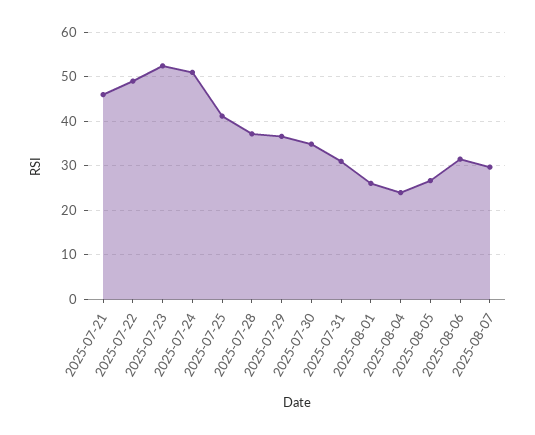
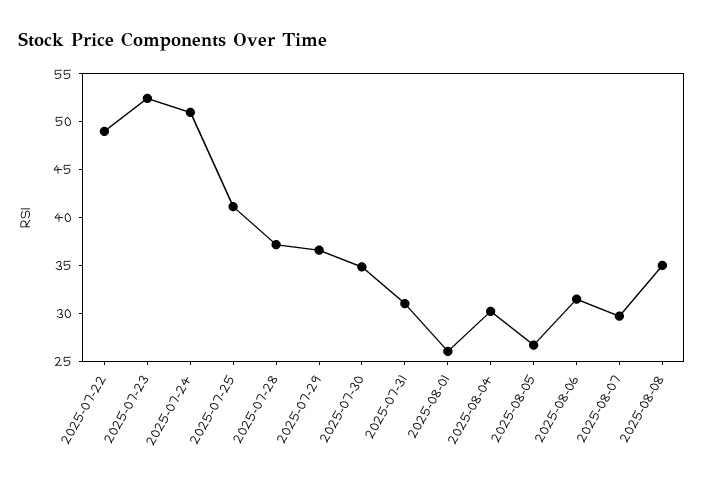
2025-07-21: 46 -> none
2025-08-04: 24 -> 30
2025-08-08: none -> 35

